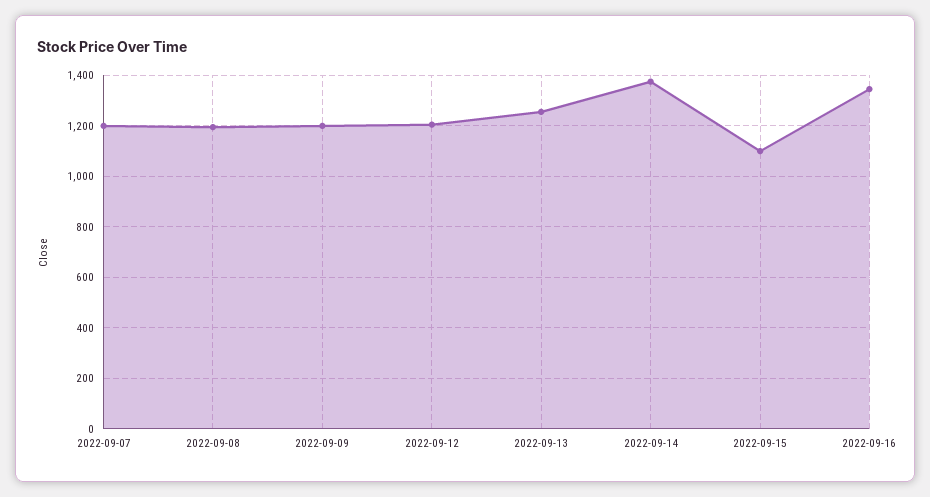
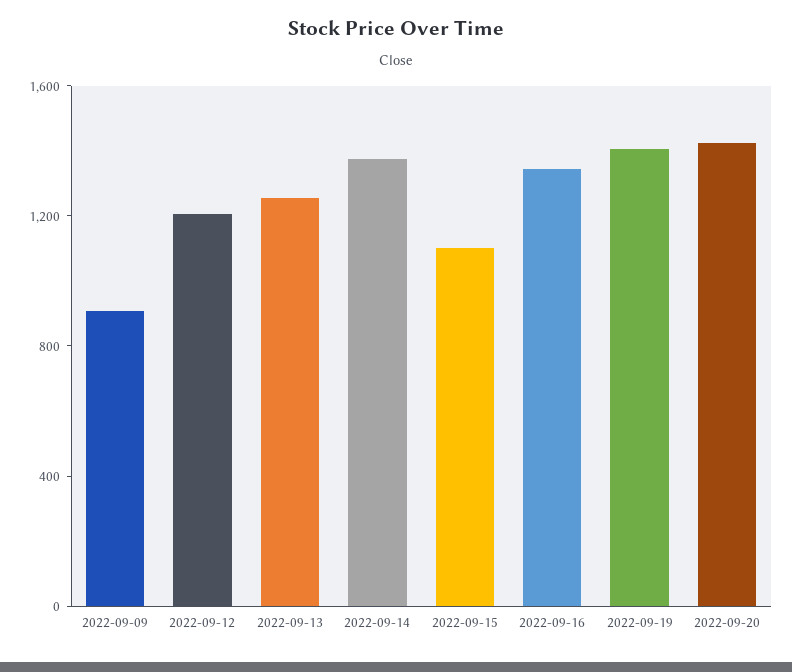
2022-09-07: 1200 -> none
2022-09-08: 1200 -> none
2022-09-09: 1200 -> 900
2022-09-19: none -> 1400
2022-09-20: none -> 1400

